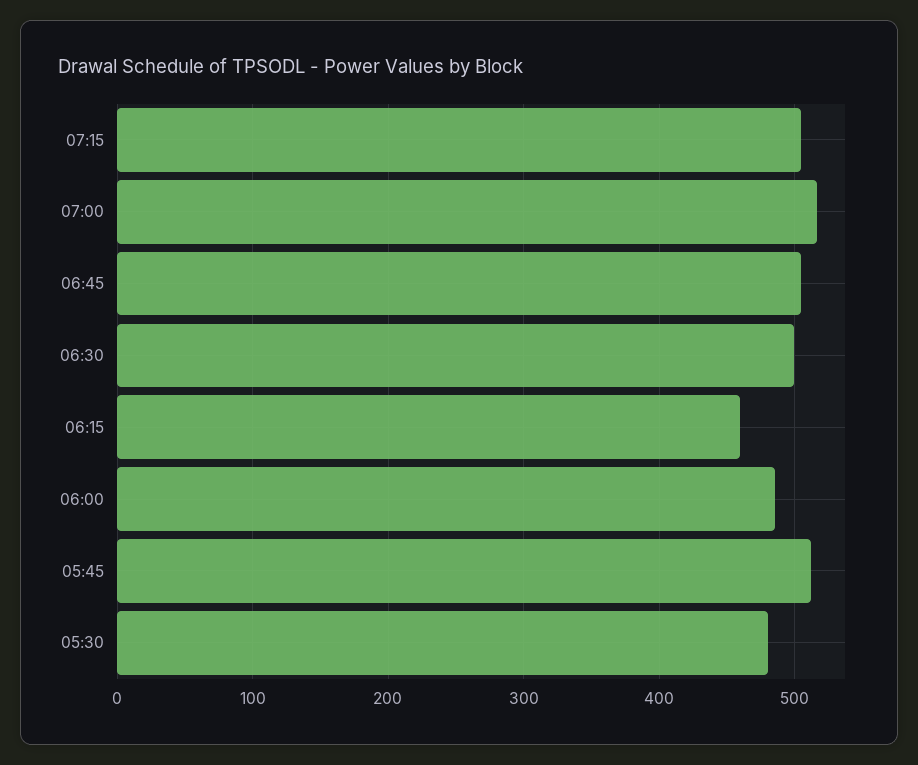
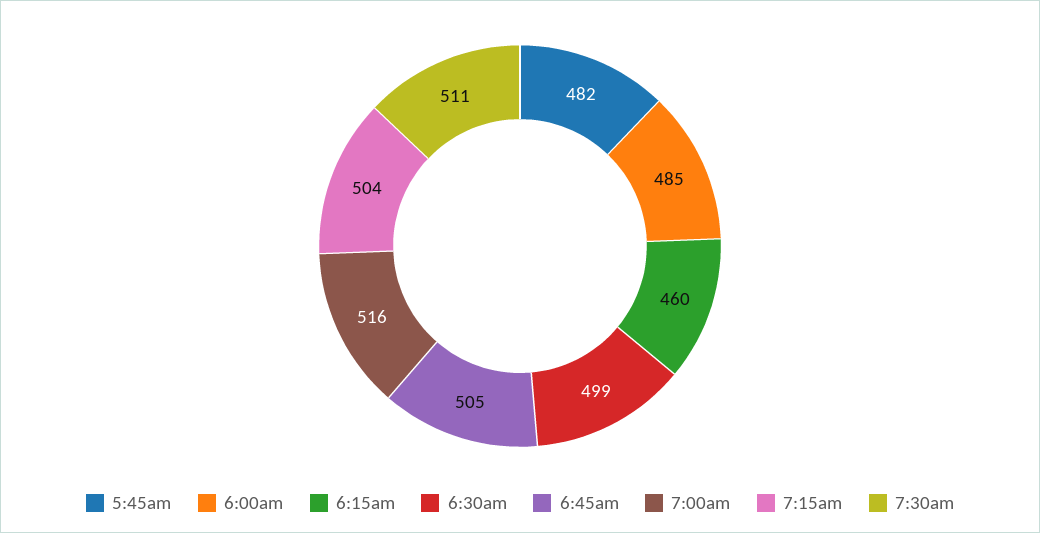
05:45: 510 -> 482
05:30: 480 -> none
7:30am: none -> 511

